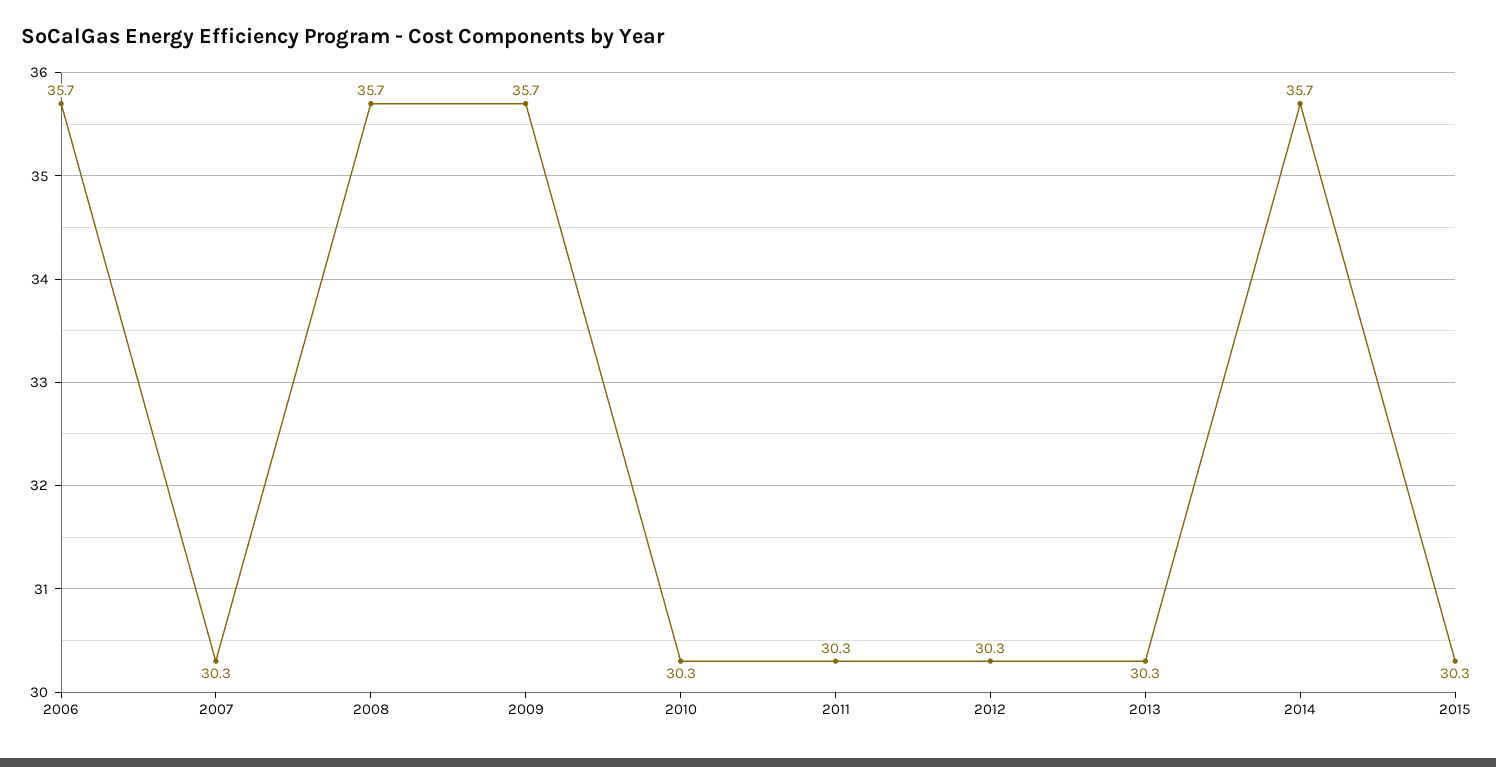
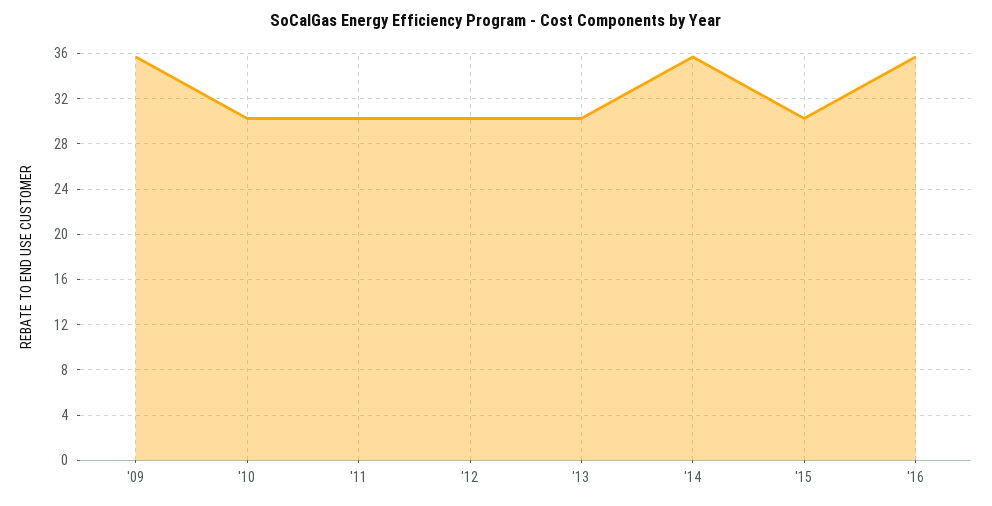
2006: 35.7 -> none
2007: 30.3 -> none
2008: 35.7 -> none
'16: none -> 36

